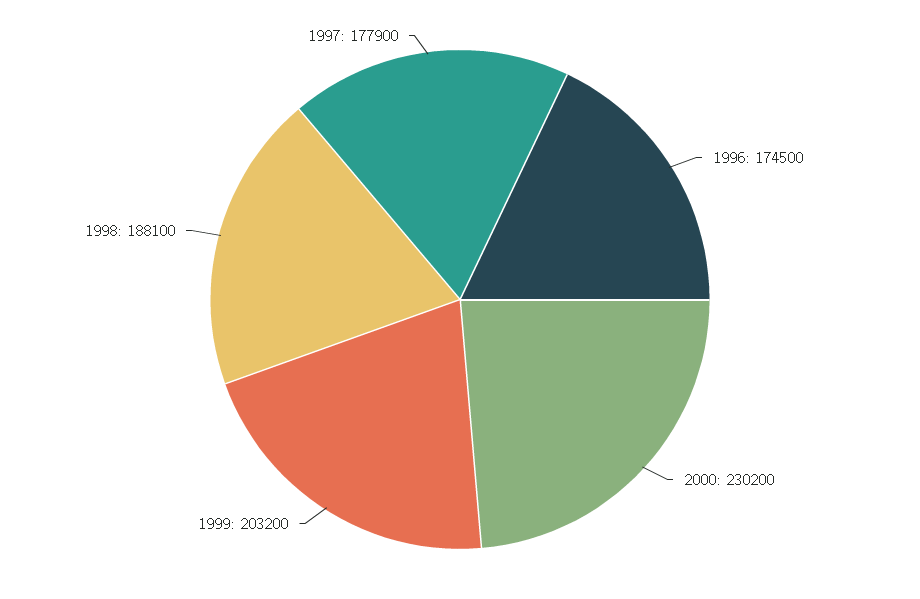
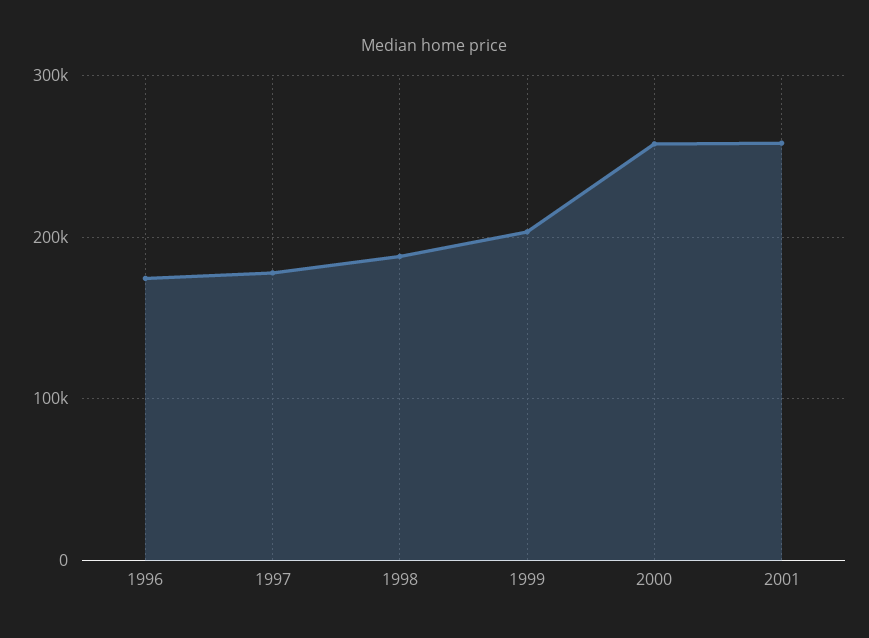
2000: 230200 -> 260000
2001: none -> 260000

